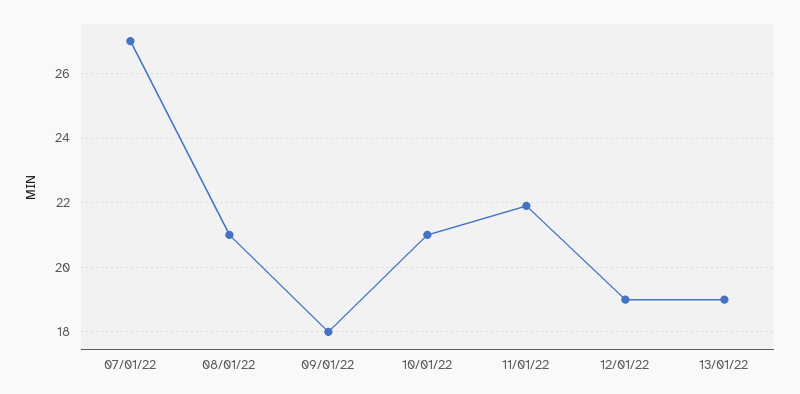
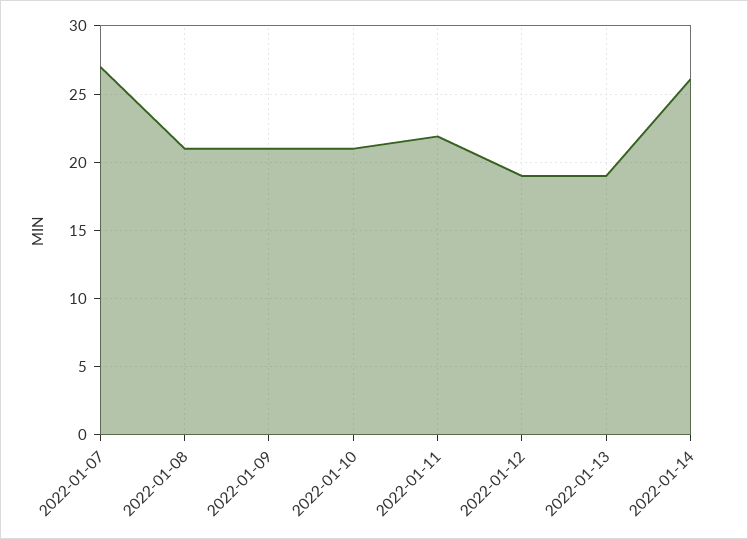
09/01/22: 18 -> 21
2022-01-14: none -> 26

